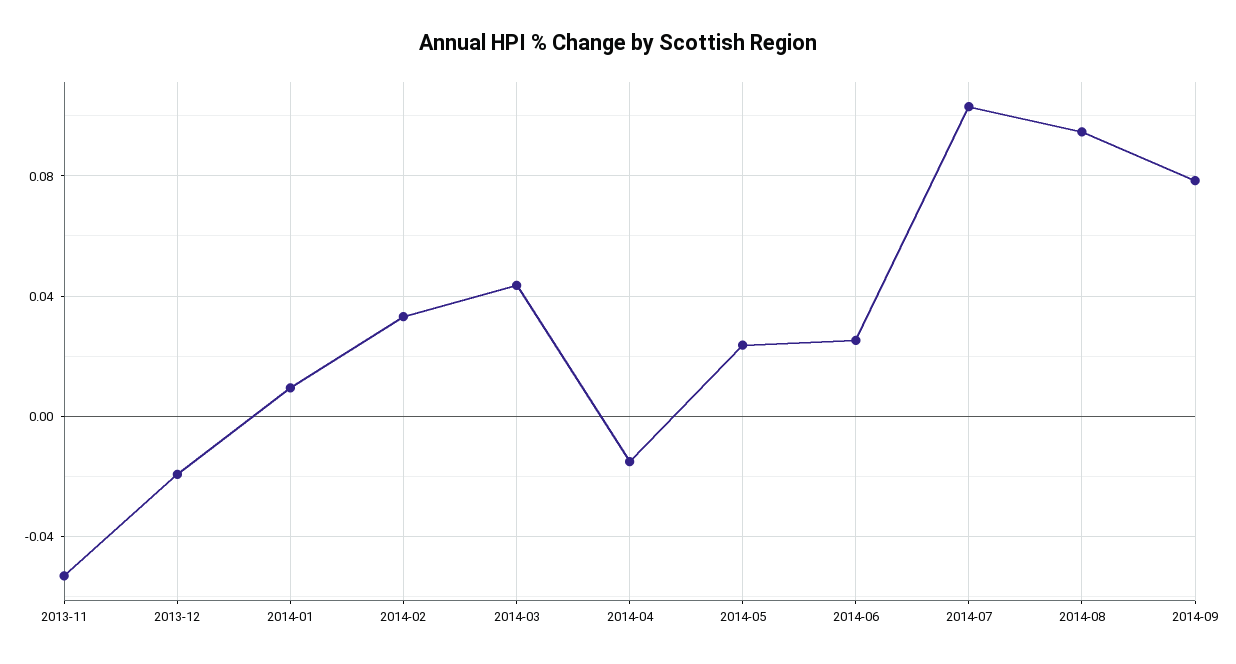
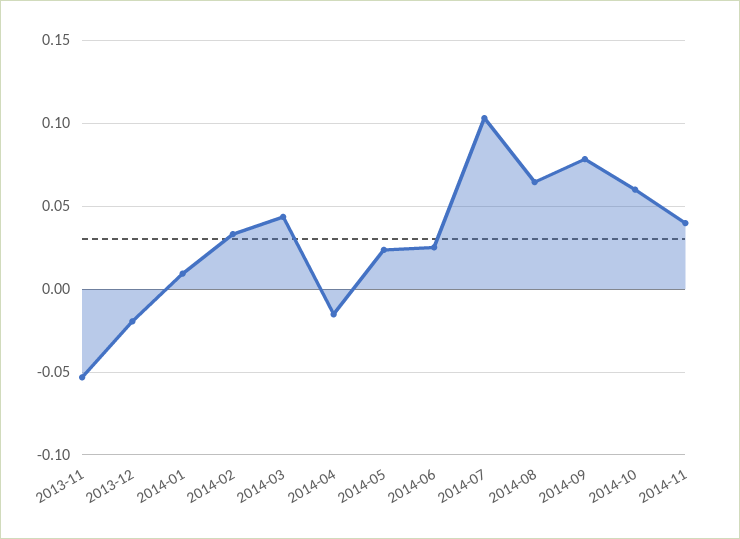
2014-08: 0.095 -> 0.065
2014-10: none -> 0.06
2014-11: none -> 0.04

